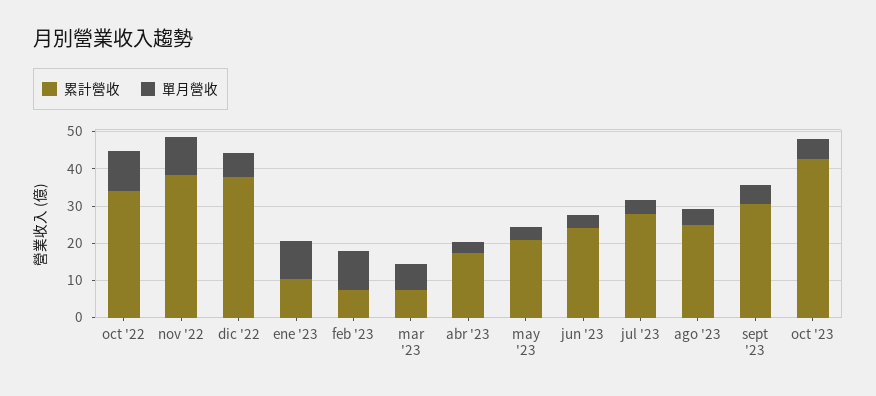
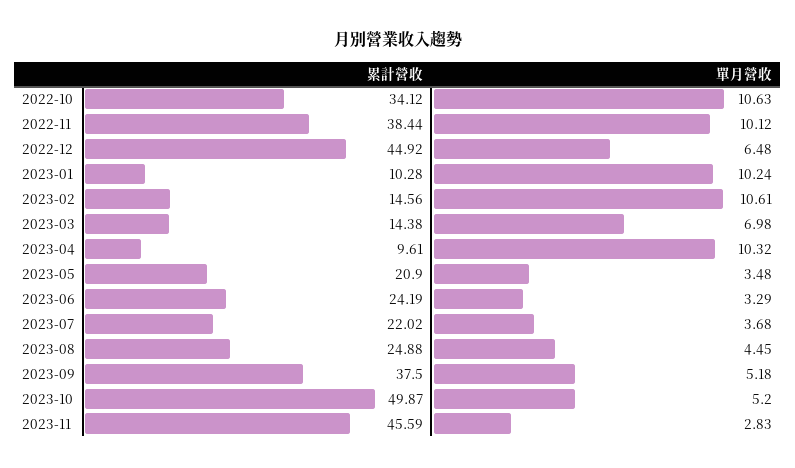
累計營收, dic '22: 37.5 -> 44.92
累計營收, feb '23: 7.5 -> 14.56
累計營收, mar '23: 7.5 -> 14.38
累計營收, abr '23: 17.5 -> 9.61
單月營收, abr '23: 2.5 -> 10.32
累計營收, jul '23: 27.5 -> 22.02
累計營收, sept '23: 30 -> 37.5
累計營收, oct '23: 42.5 -> 49.87
累計營收, 2023-11: none -> 45.59
單月營收, 2023-11: none -> 2.83

